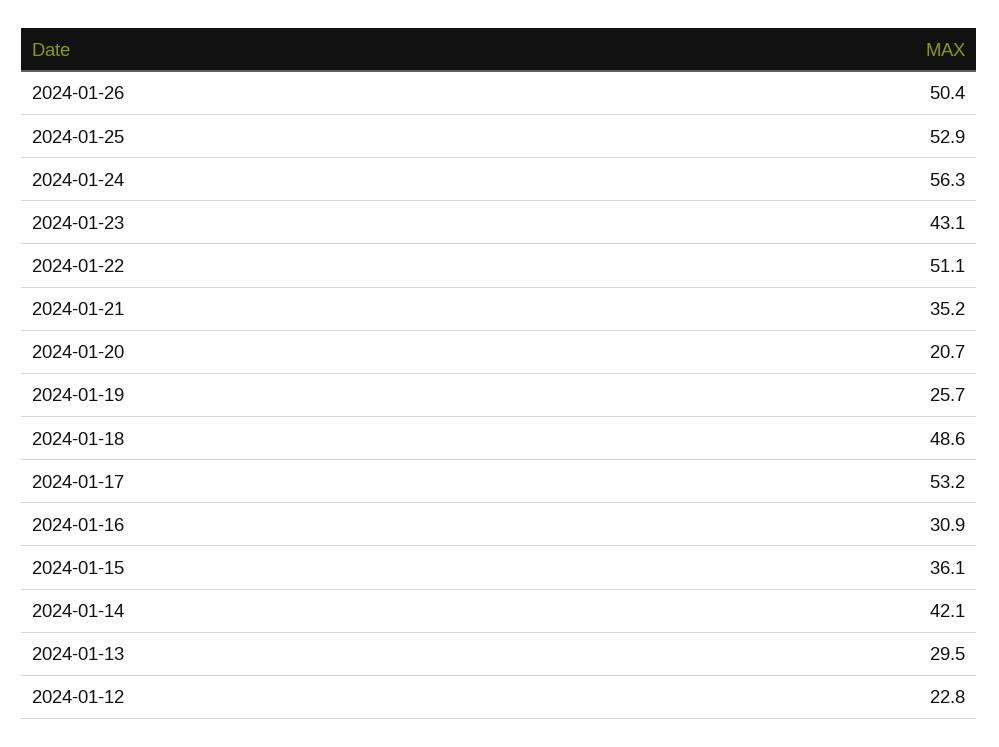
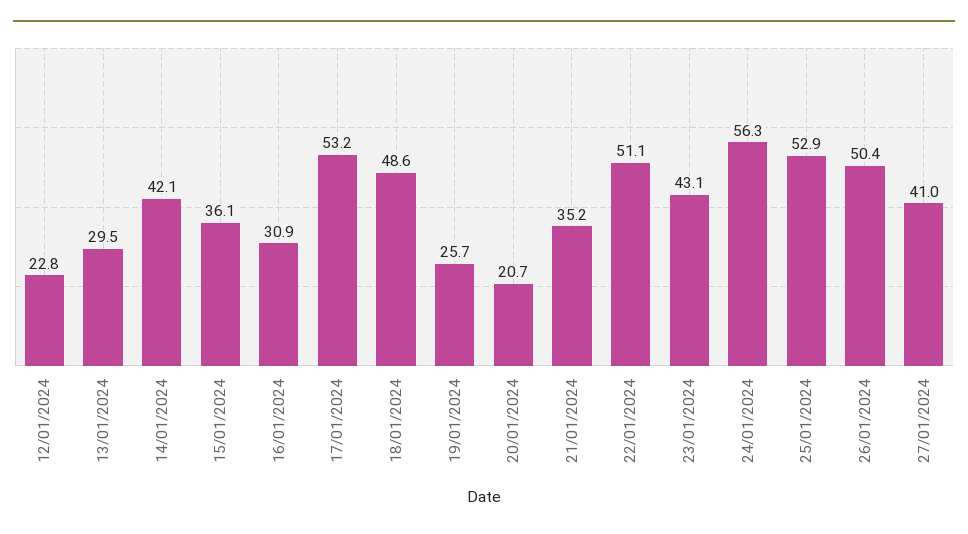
27/01/2024: none -> 41

